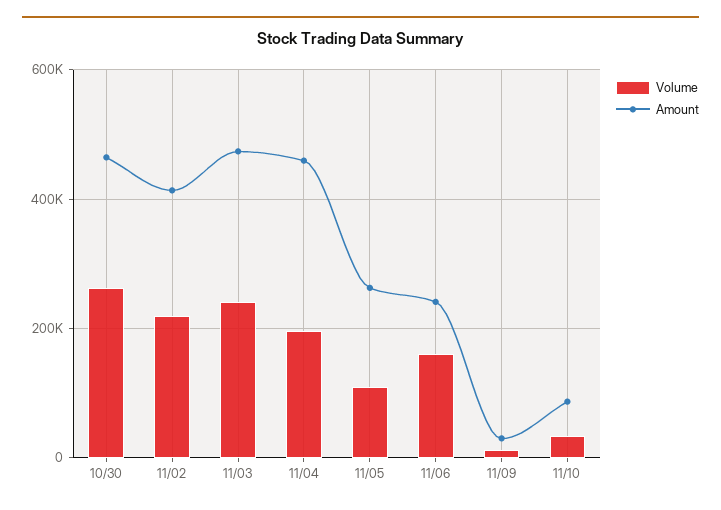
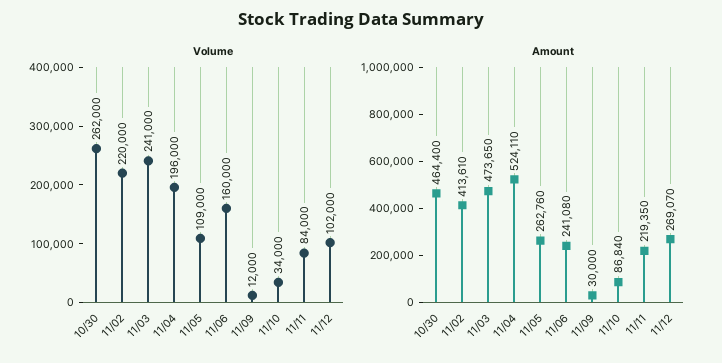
Amount, 11/04: 460000 -> 524110
Volume, 11/11: none -> 84000
Volume, 11/12: none -> 102000
Amount, 11/11: none -> 219350
Amount, 11/12: none -> 269070

